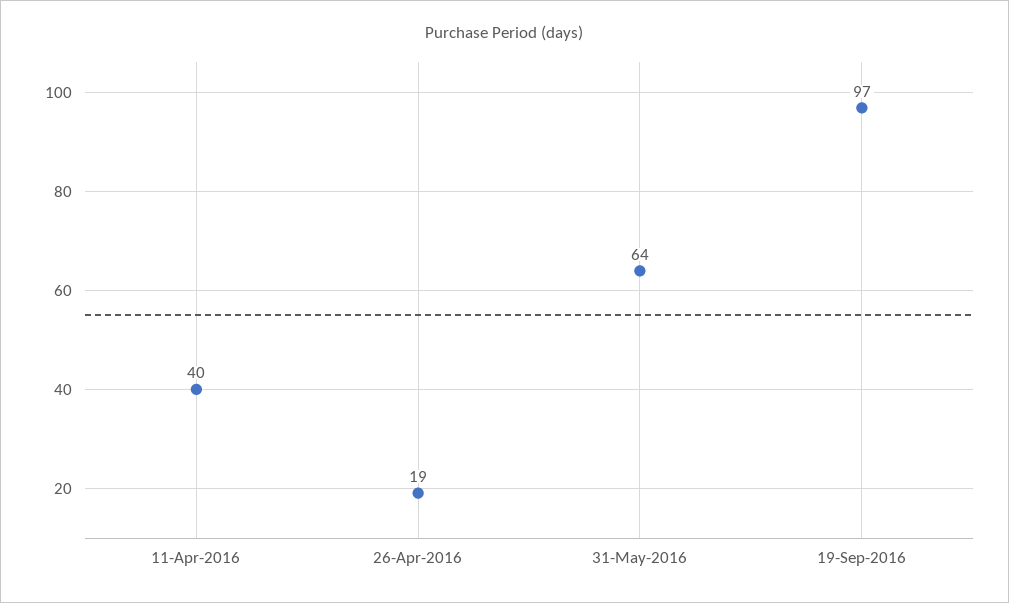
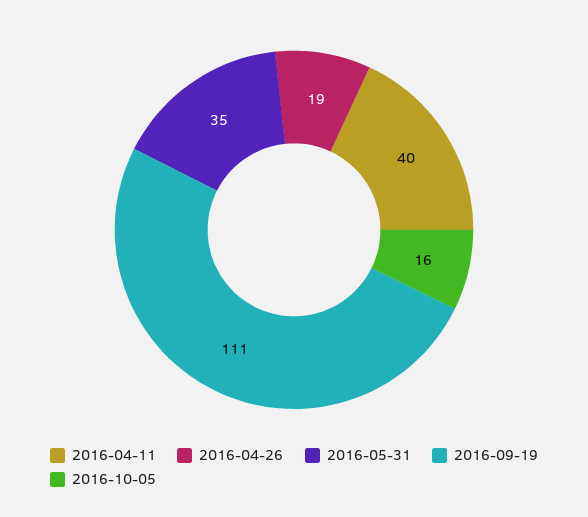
31-May-2016: 64 -> 35
19-Sep-2016: 97 -> 111
2016-10-05: none -> 16

